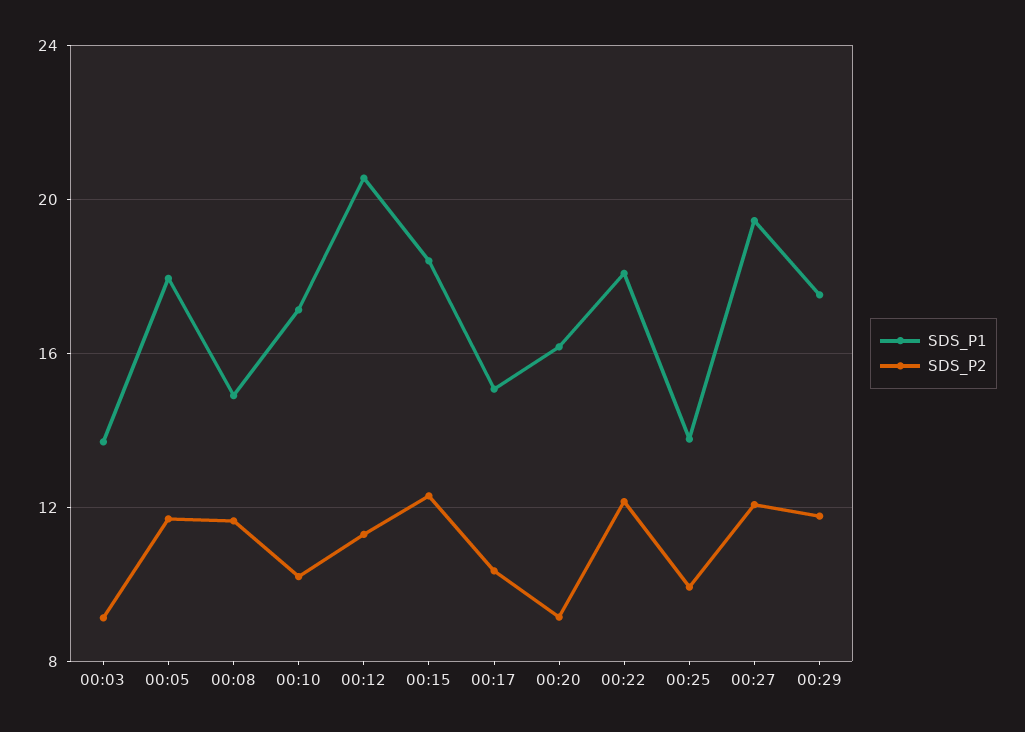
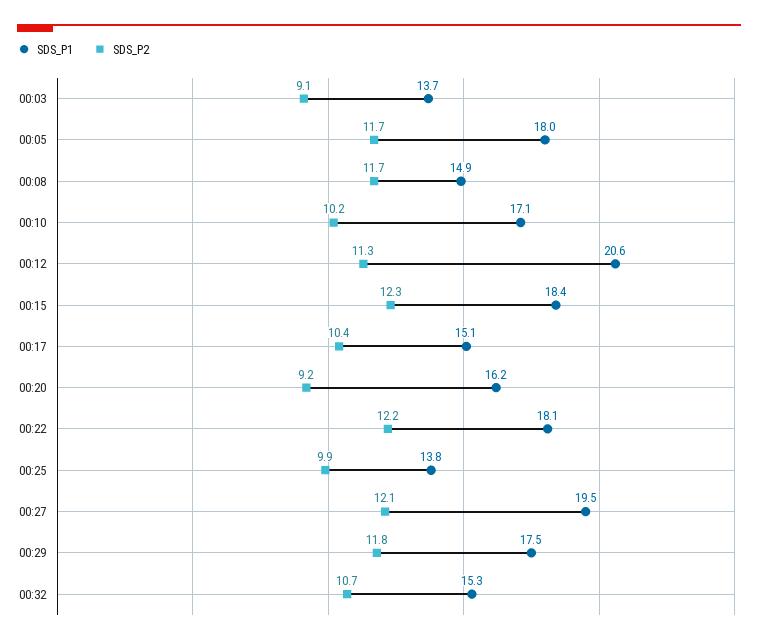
SDS_P1, 00:32: none -> 15.3
SDS_P2, 00:32: none -> 10.7

